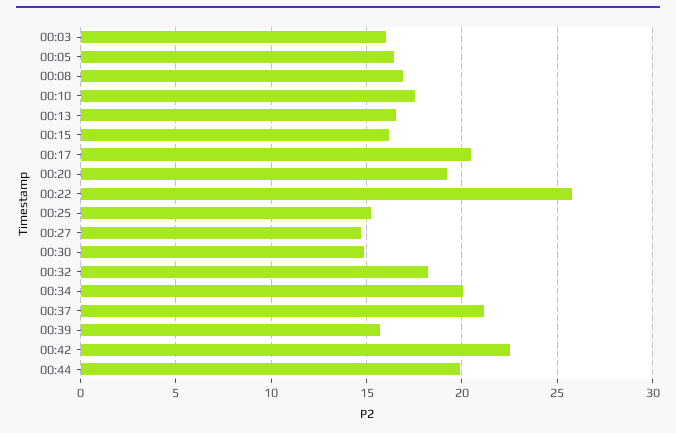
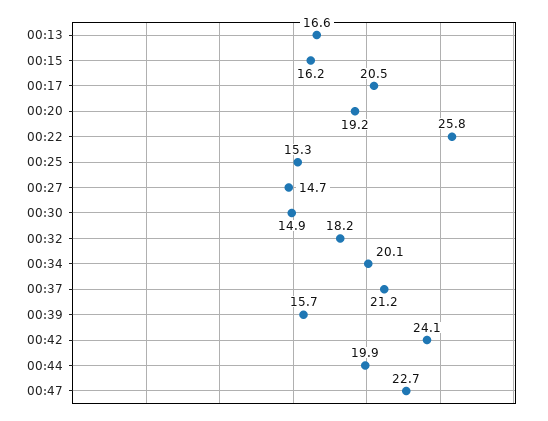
00:03: 16 -> none
00:05: 16.5 -> none
00:08: 17 -> none
00:10: 17.5 -> none
00:42: 22.5 -> 24.1
00:47: none -> 22.7

